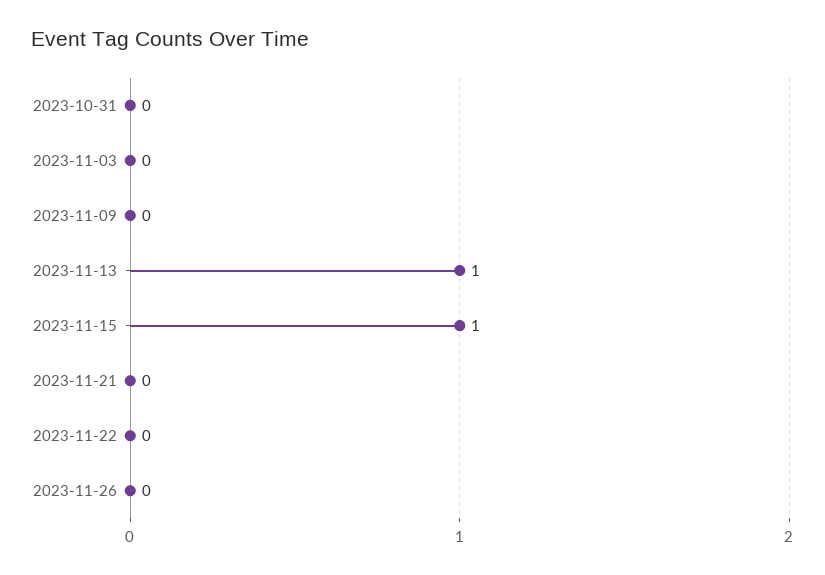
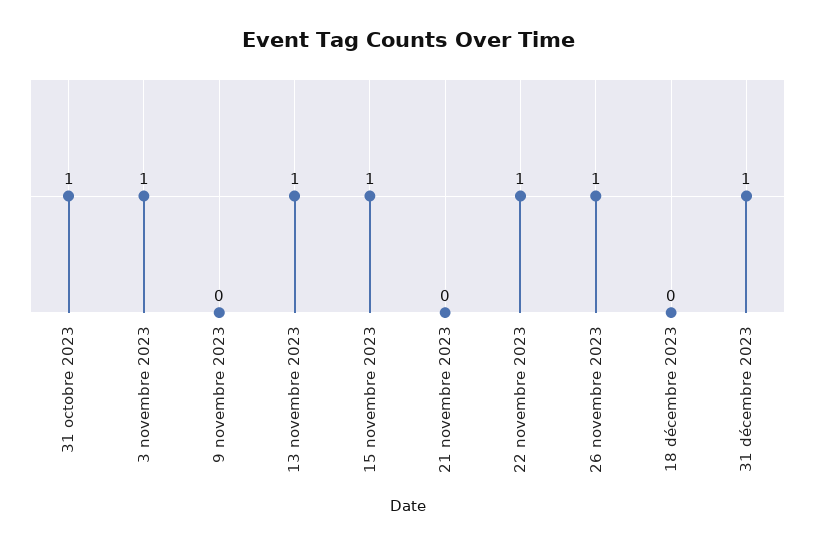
2023-10-31: 0 -> 1
2023-11-03: 0 -> 1
2023-11-22: 0 -> 1
2023-11-26: 0 -> 1
18 décembre 2023: none -> 0
31 décembre 2023: none -> 1

